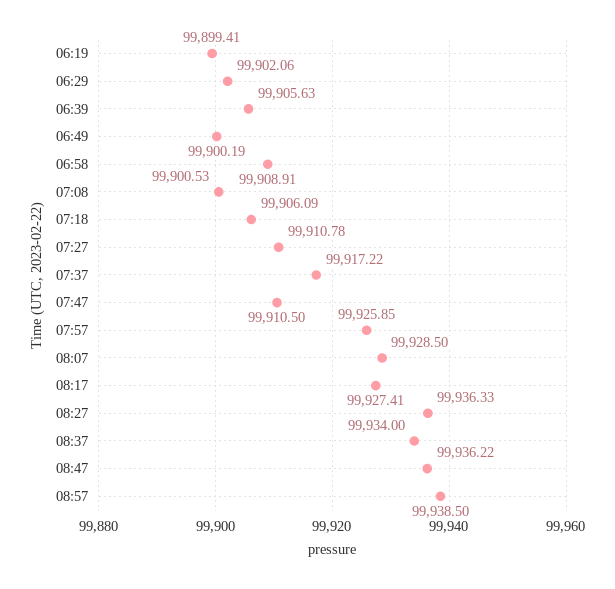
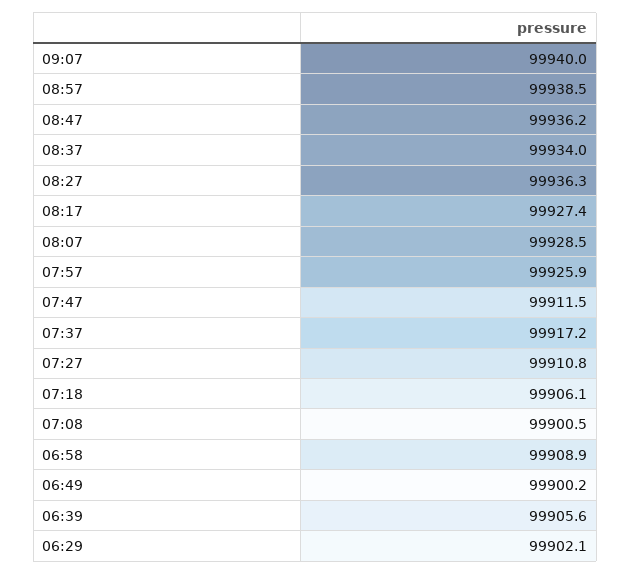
06:19: 99899.41 -> none
07:47: 99910.5 -> 99911.5
09:07: none -> 99940

